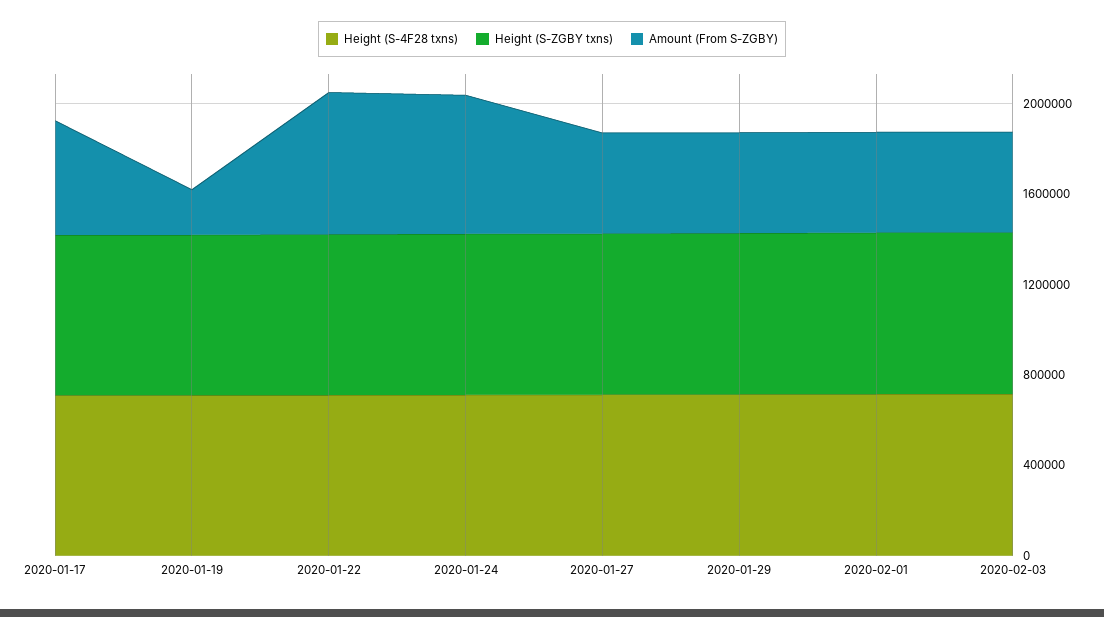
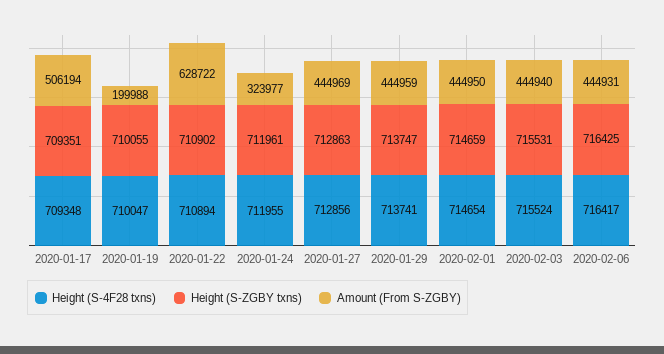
Amount (From S-ZGBY), 2020-01-24: 600000 -> 323977
Height (S-4F28 txns), 2020-02-06: none -> 716417
Height (S-ZGBY txns), 2020-02-06: none -> 716425
Amount (From S-ZGBY), 2020-02-06: none -> 444931

